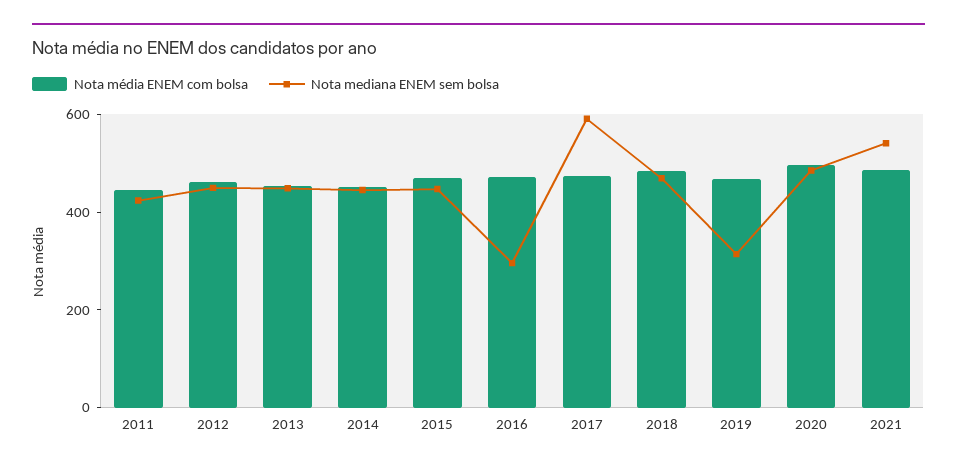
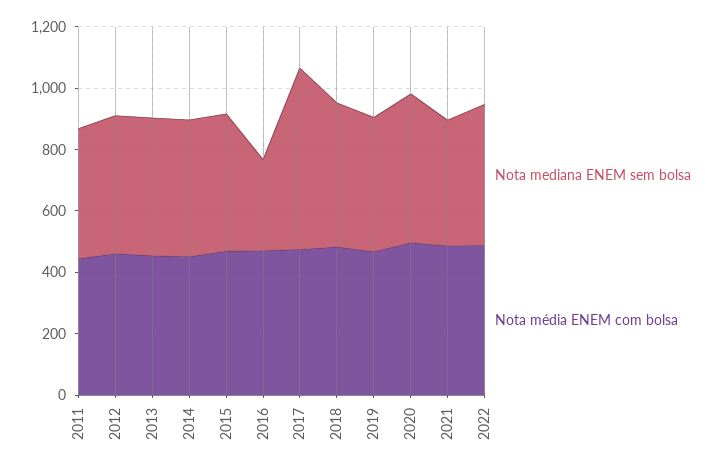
Nota mediana ENEM sem bolsa, 2019: 300 -> 450
Nota mediana ENEM sem bolsa, 2021: 550 -> 400
Nota mediana ENEM sem bolsa, 2022: none -> 450
Nota média ENEM com bolsa, 2022: none -> 500

